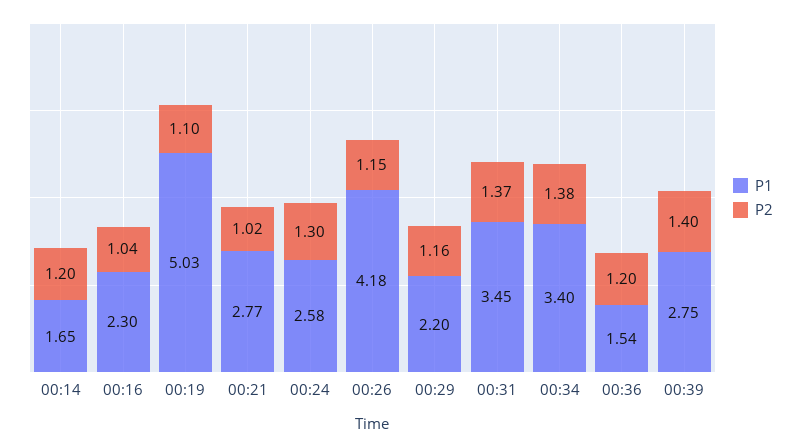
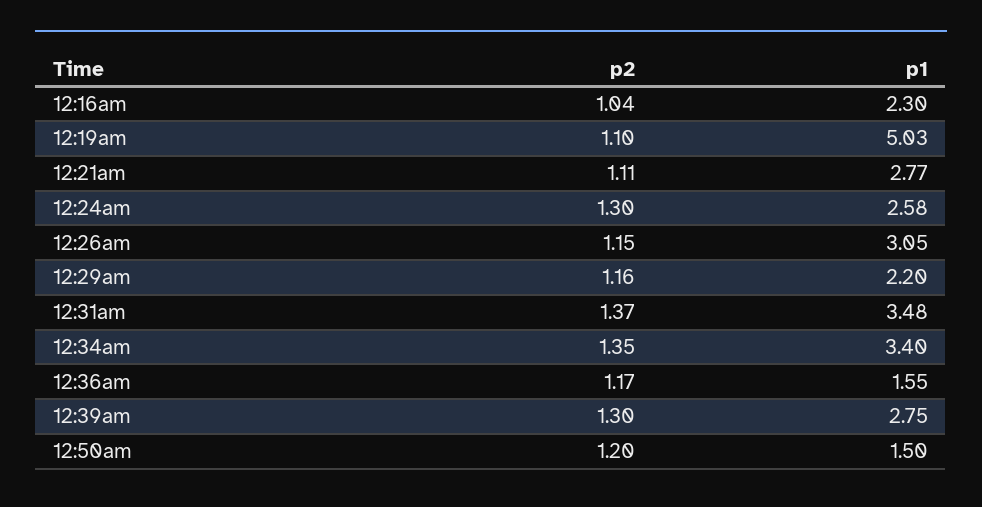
P1, 00:14: 1.65 -> none
P2, 00:14: 1.2 -> none
P2, 00:21: 1.02 -> 1.11
P1, 00:26: 4.18 -> 3.05
P1, 00:31: 3.45 -> 3.48
P2, 00:34: 1.38 -> 1.35
P1, 00:36: 1.54 -> 1.55
P2, 00:36: 1.2 -> 1.17
P2, 00:39: 1.4 -> 1.3
P2, 12:50am: none -> 1.2
P1, 12:50am: none -> 1.5

